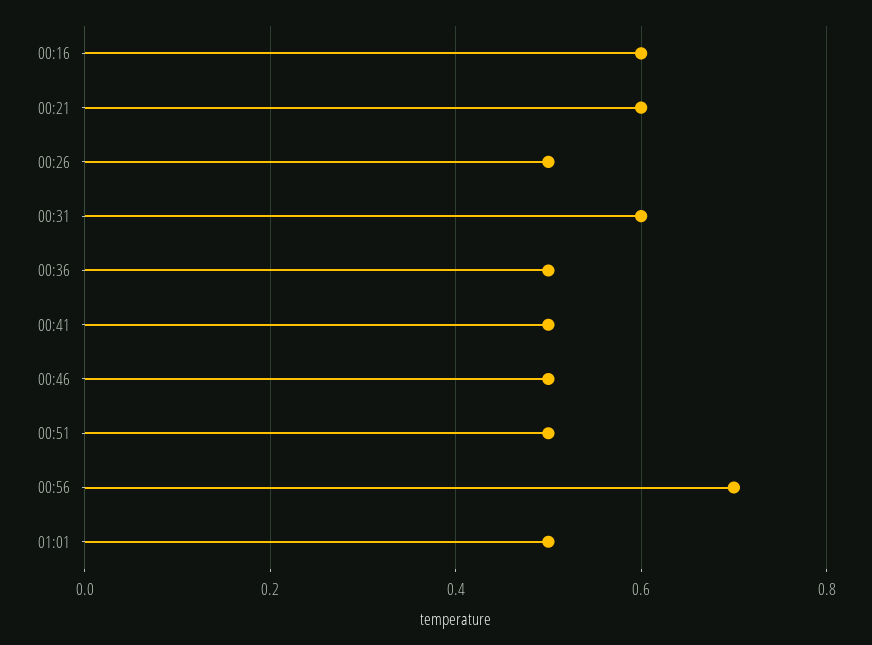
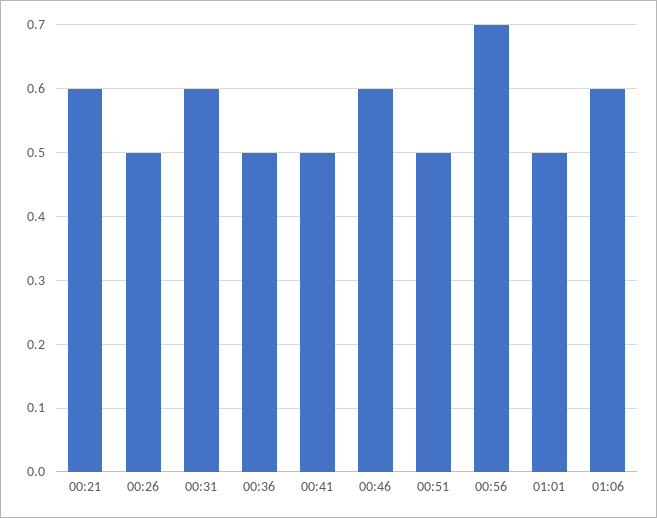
00:16: 0.6 -> none
00:46: 0.5 -> 0.6
01:06: none -> 0.6

